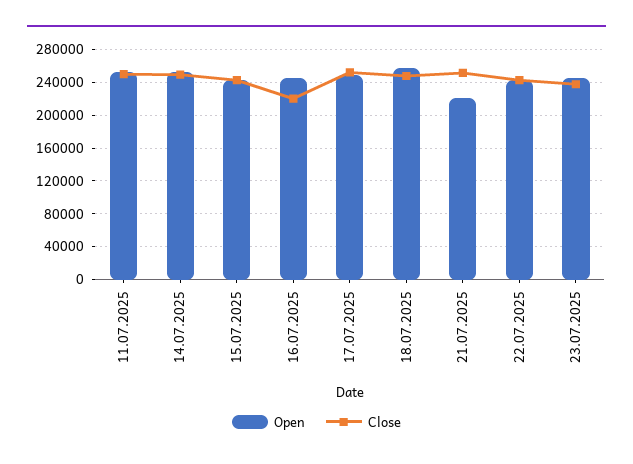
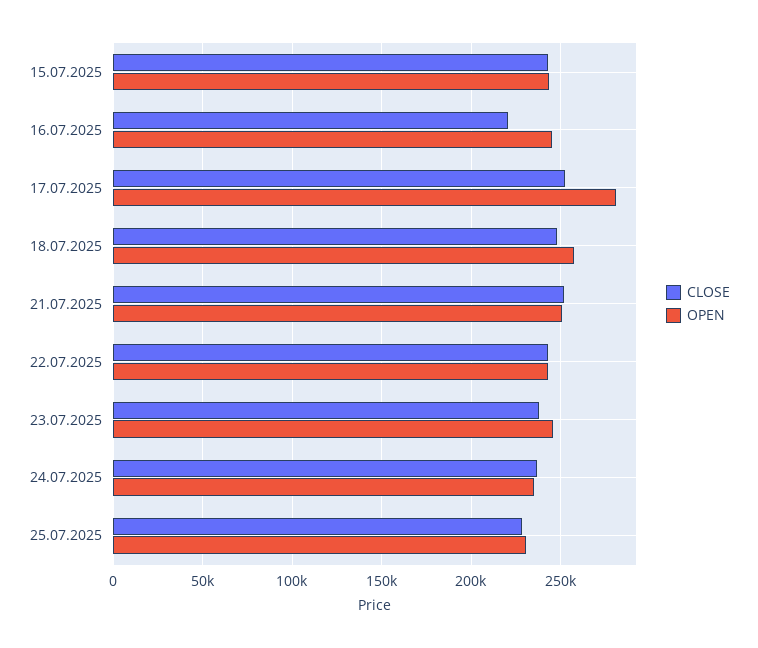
Open, 11.07.2025: 250000 -> none
Close, 11.07.2025: 250000 -> none
Open, 14.07.2025: 250000 -> none
Close, 14.07.2025: 250000 -> none
Open, 17.07.2025: 250000 -> 280000
Open, 21.07.2025: 220000 -> 250000
Close, 24.07.2025: none -> 235000
Open, 24.07.2025: none -> 235000
Close, 25.07.2025: none -> 230000
Open, 25.07.2025: none -> 230000

